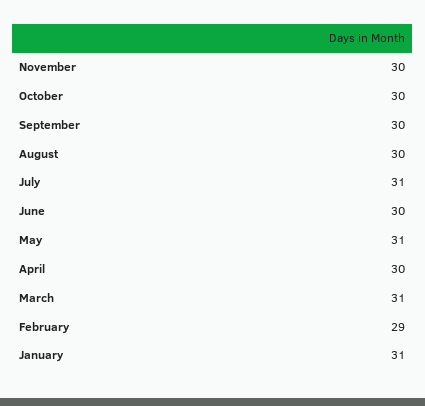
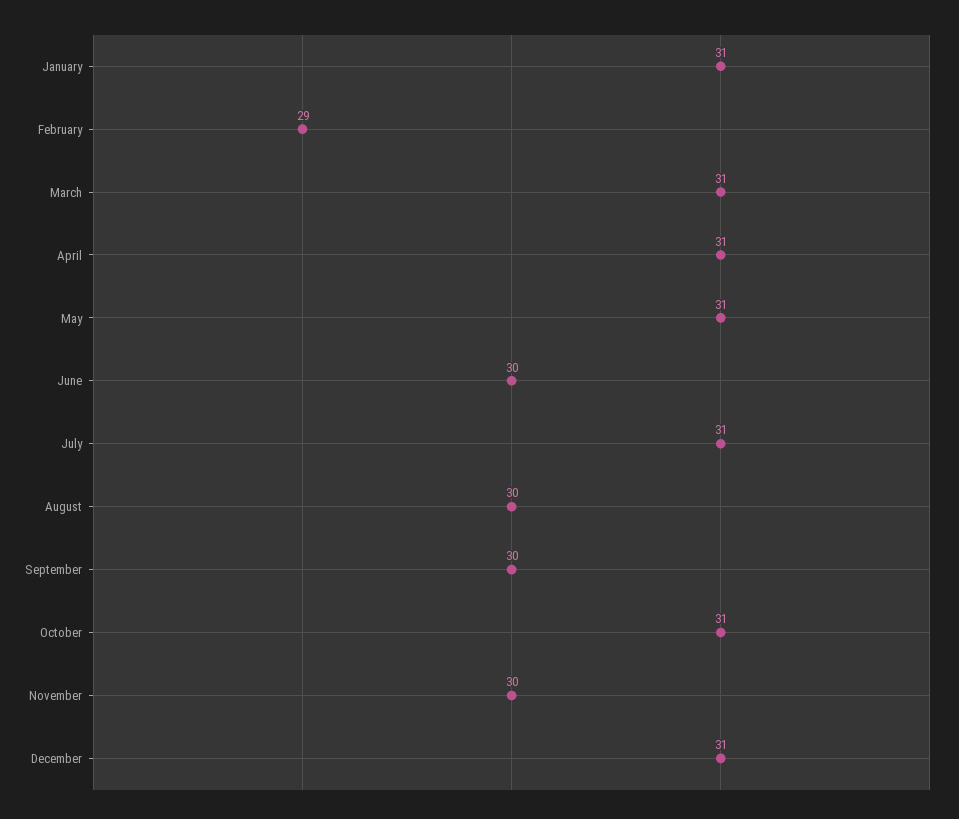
October: 30 -> 31
April: 30 -> 31
December: none -> 31

